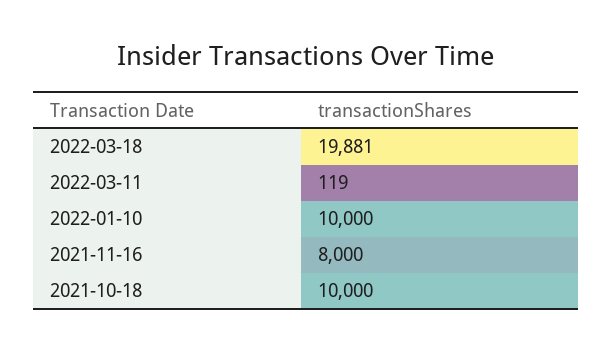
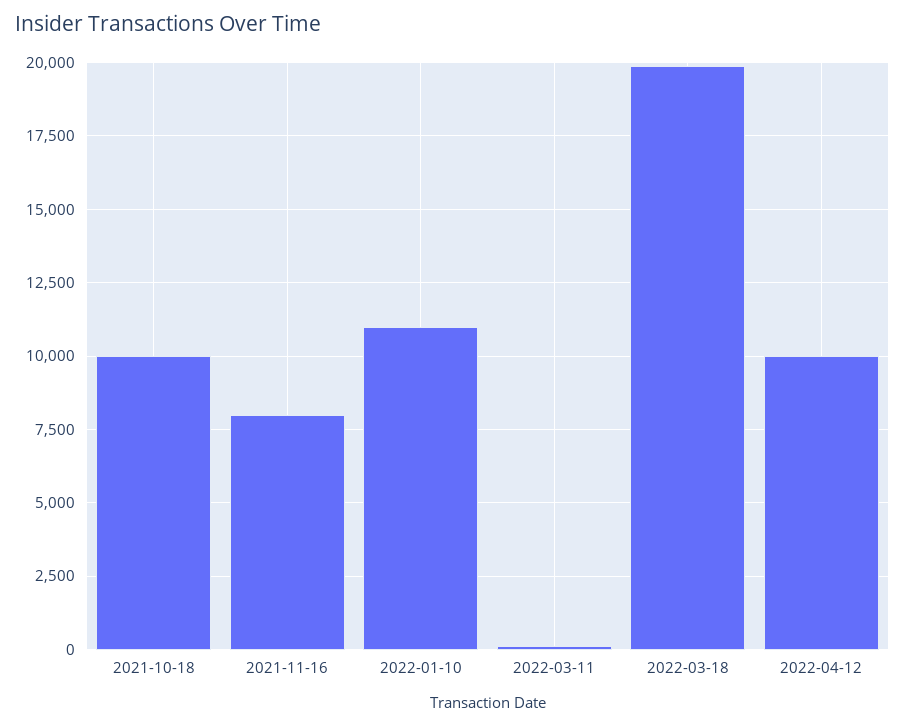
2022-01-10: 10000 -> 11000
2022-04-12: none -> 10000

